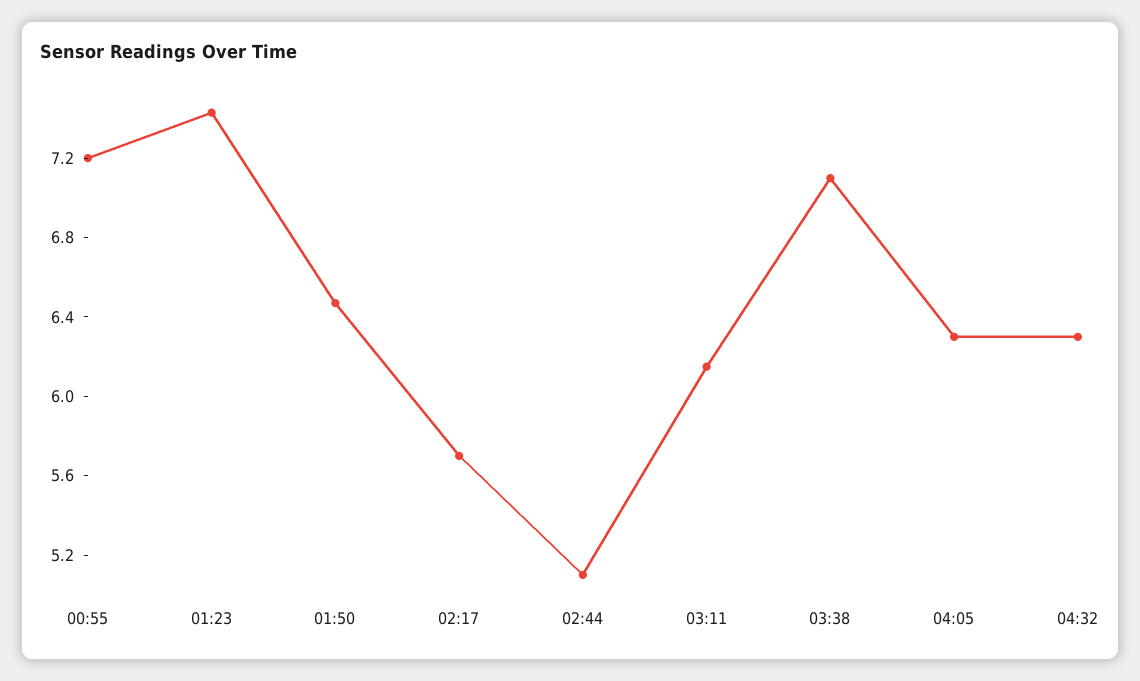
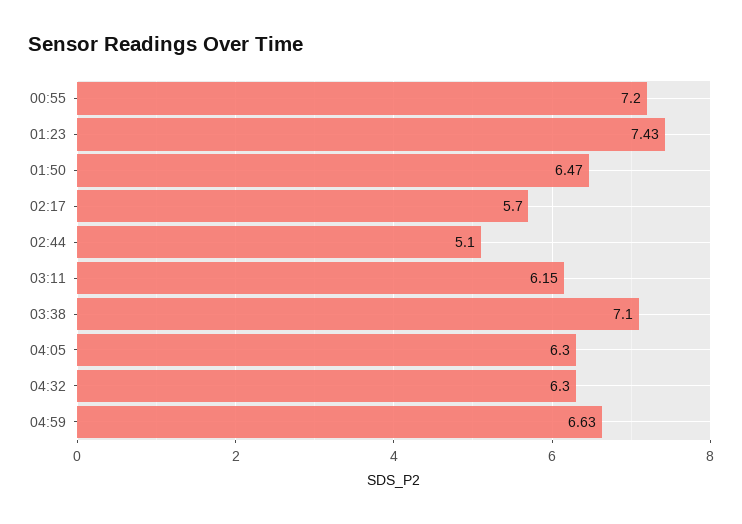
04:59: none -> 6.63

